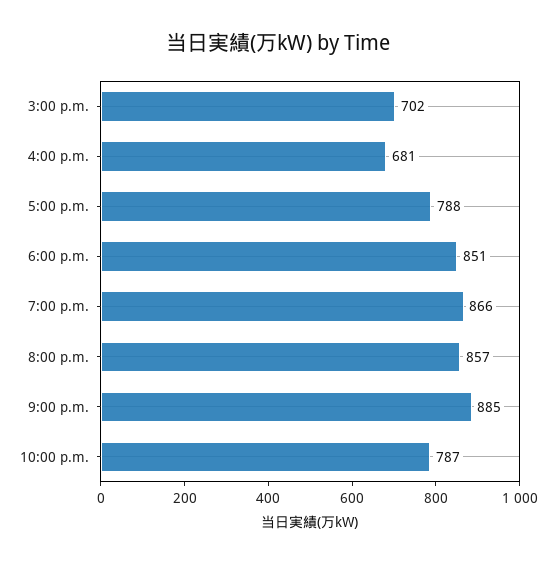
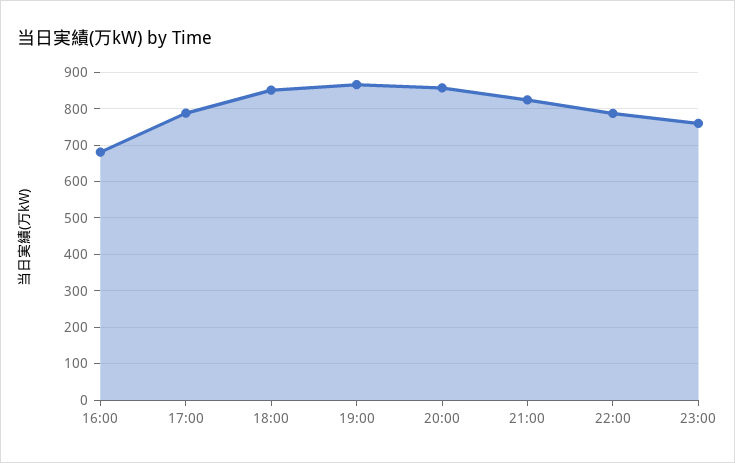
3:00 p.m.: 702 -> none
9:00 p.m.: 885 -> 820
23:00: none -> 760

